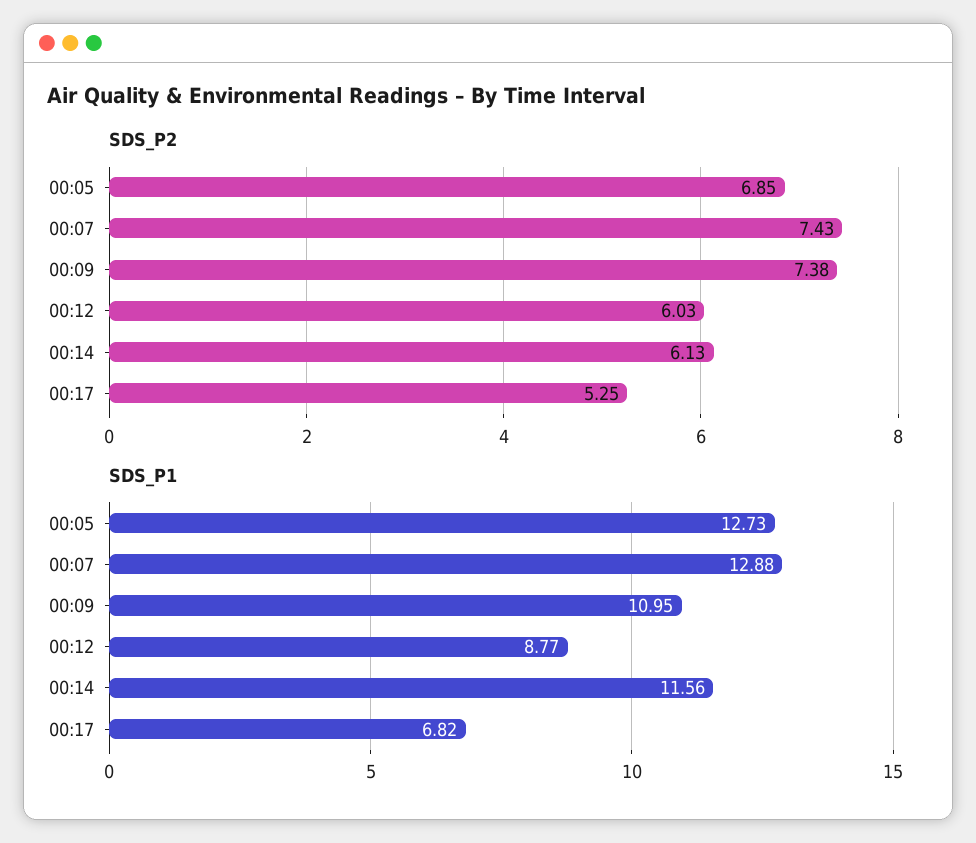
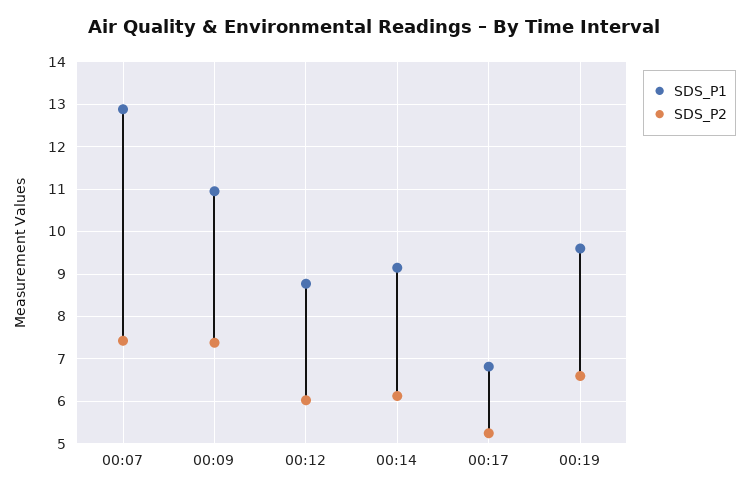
SDS_P2, 00:05: 6.85 -> none
SDS_P1, 00:05: 12.73 -> none
SDS_P1, 00:14: 11.56 -> 9.2
SDS_P1, 00:19: none -> 9.6
SDS_P2, 00:19: none -> 6.6

